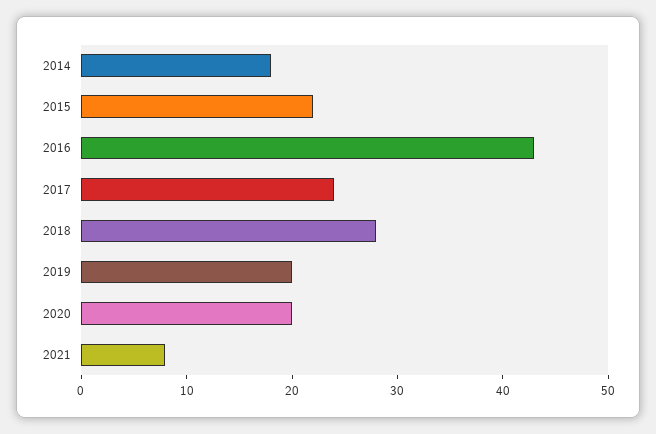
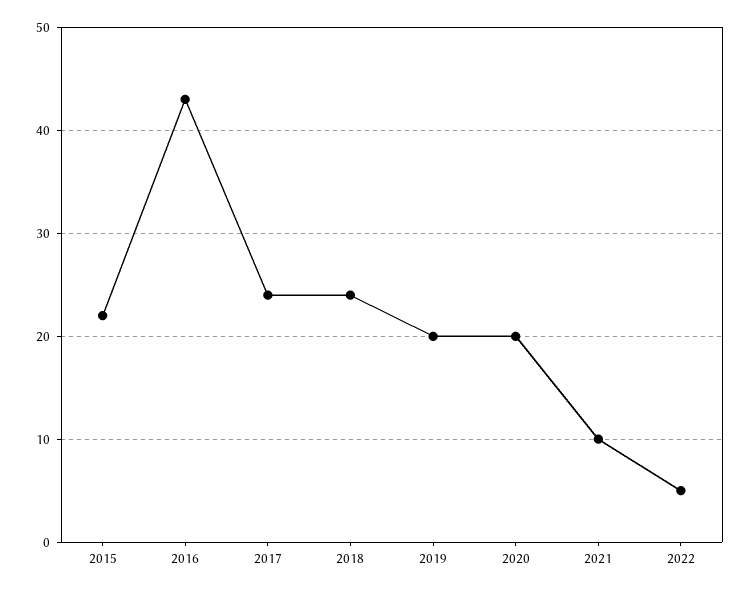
2014: 18 -> none
2018: 28 -> 24
2021: 8 -> 10
2022: none -> 5

